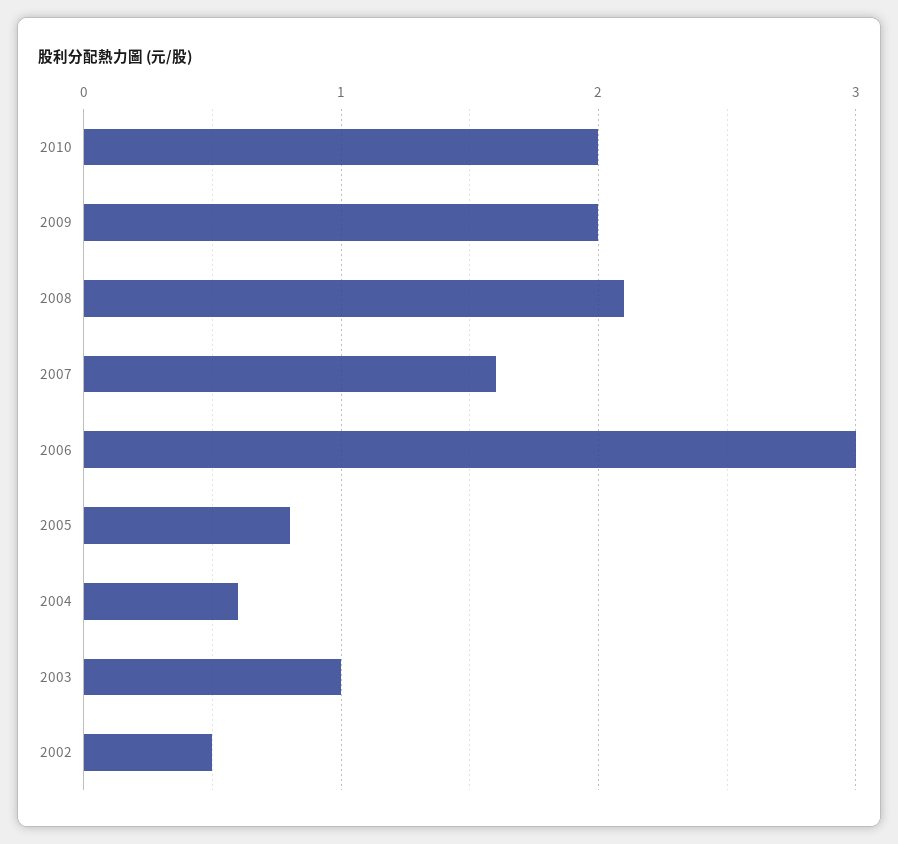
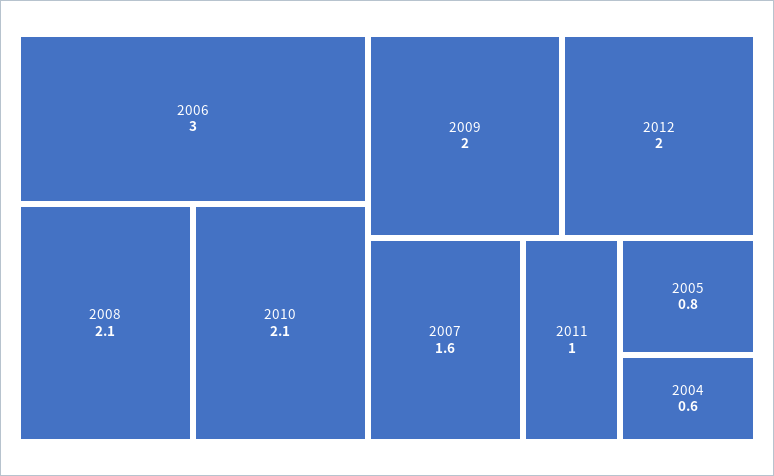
2010: 2 -> 2.1
2003: 1 -> none
2002: 0.5 -> none
2012: none -> 2
2011: none -> 1

